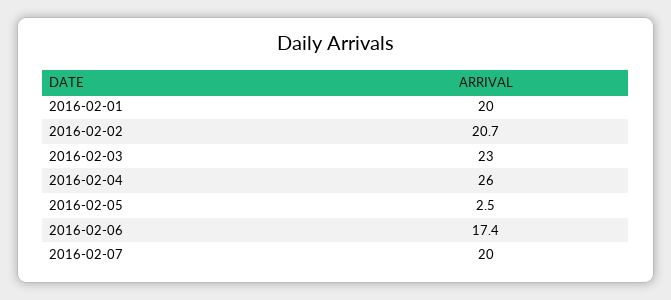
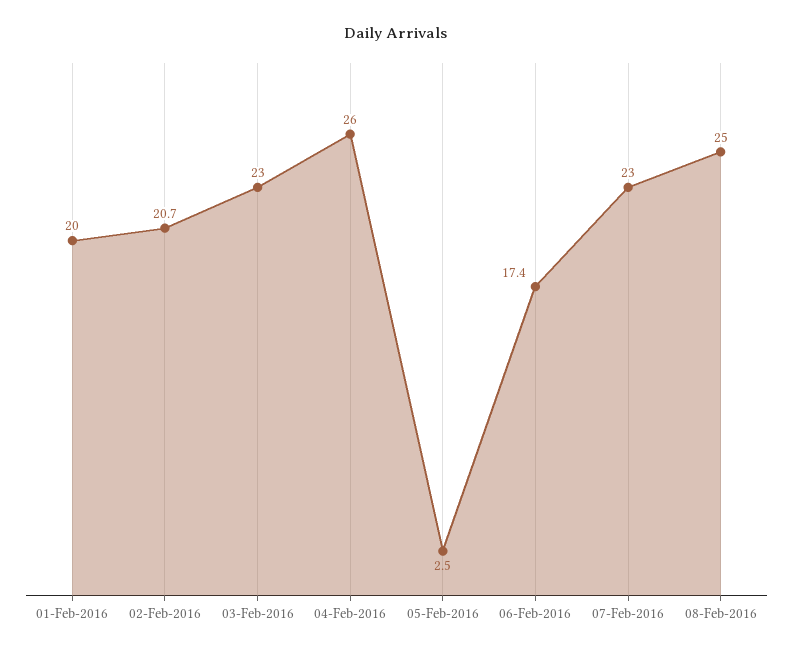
2016-02-07: 20 -> 23
08-Feb-2016: none -> 25

